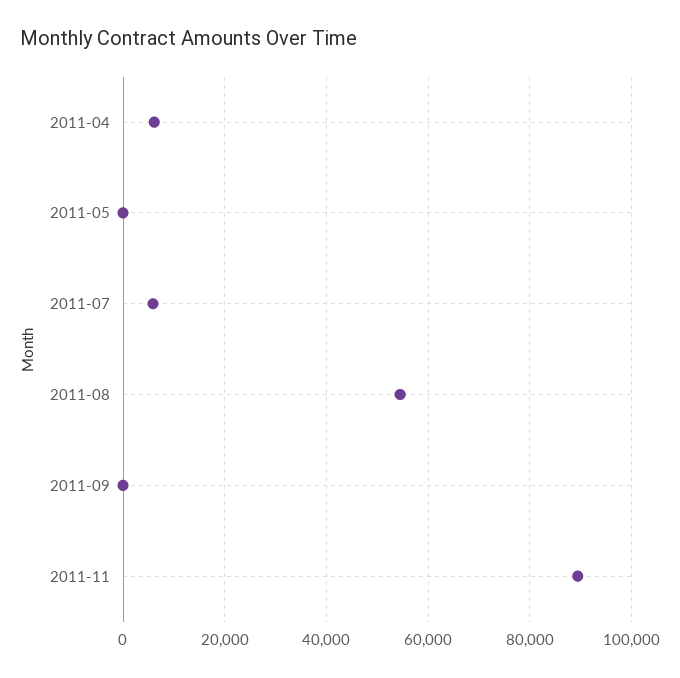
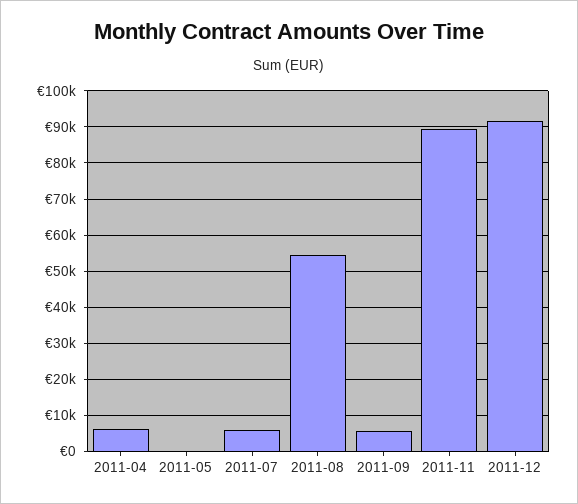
2011-09: 0 -> 6000
2011-12: none -> 92000

